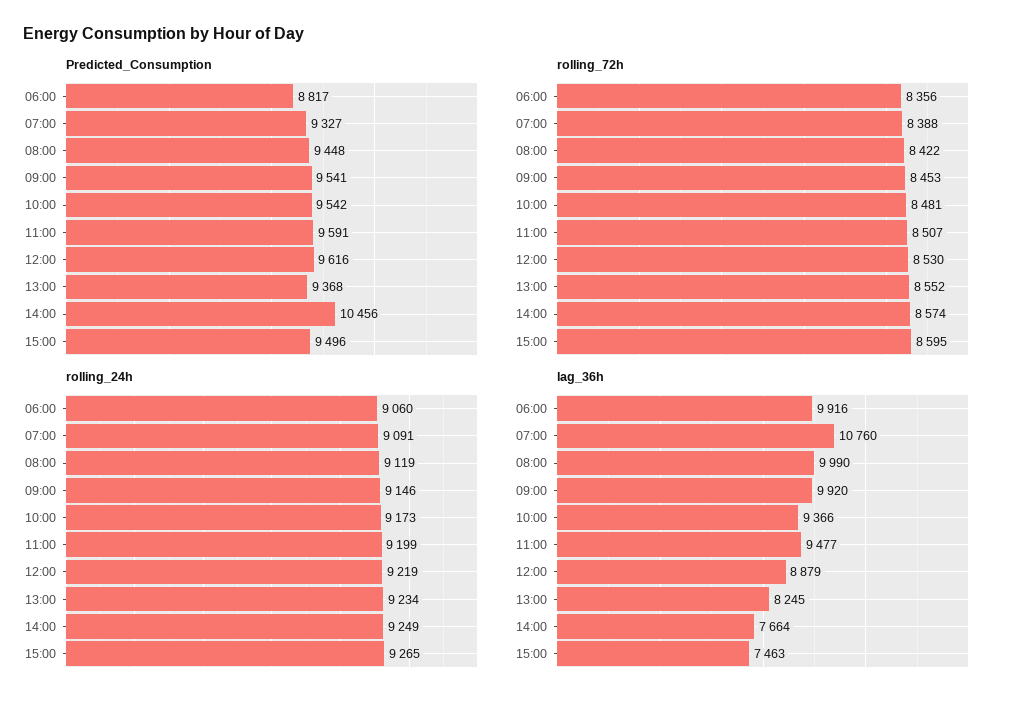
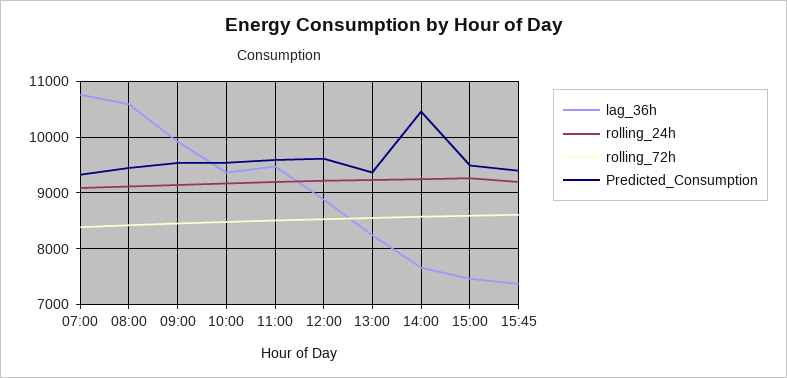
Predicted_Consumption, 06:00: 8817 -> none
rolling_72h, 06:00: 8356 -> none
rolling_24h, 06:00: 9060 -> none
lag_36h, 06:00: 9916 -> none
lag_36h, 08:00: 9990 -> 10600
lag_36h, 15:45: none -> 7400
rolling_24h, 15:45: none -> 9200
rolling_72h, 15:45: none -> 8600
Predicted_Consumption, 15:45: none -> 9400

